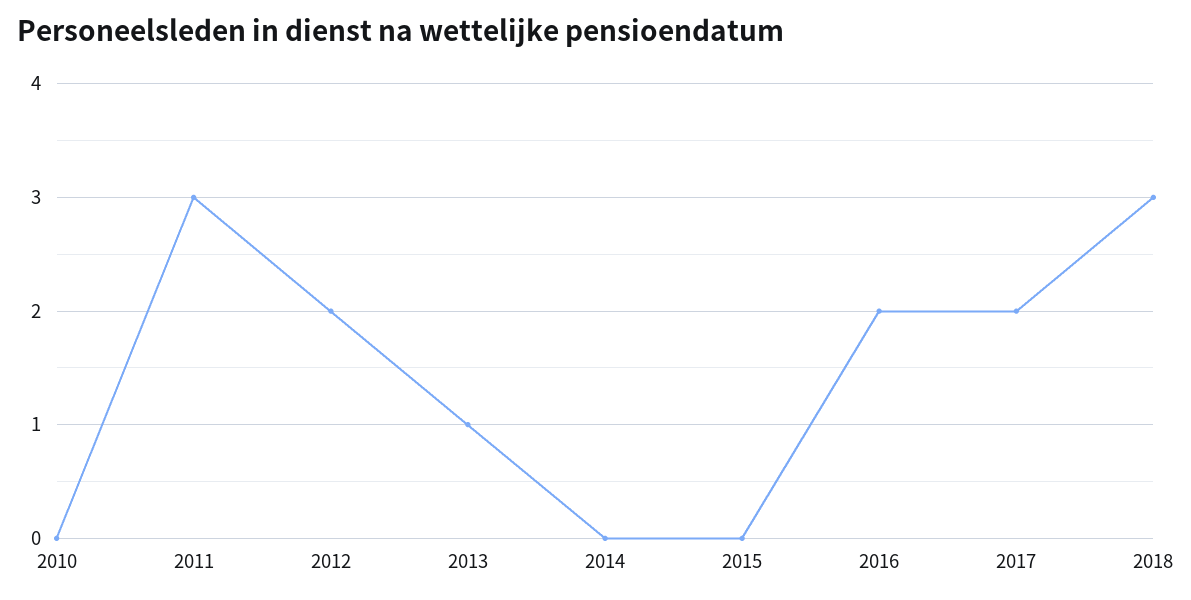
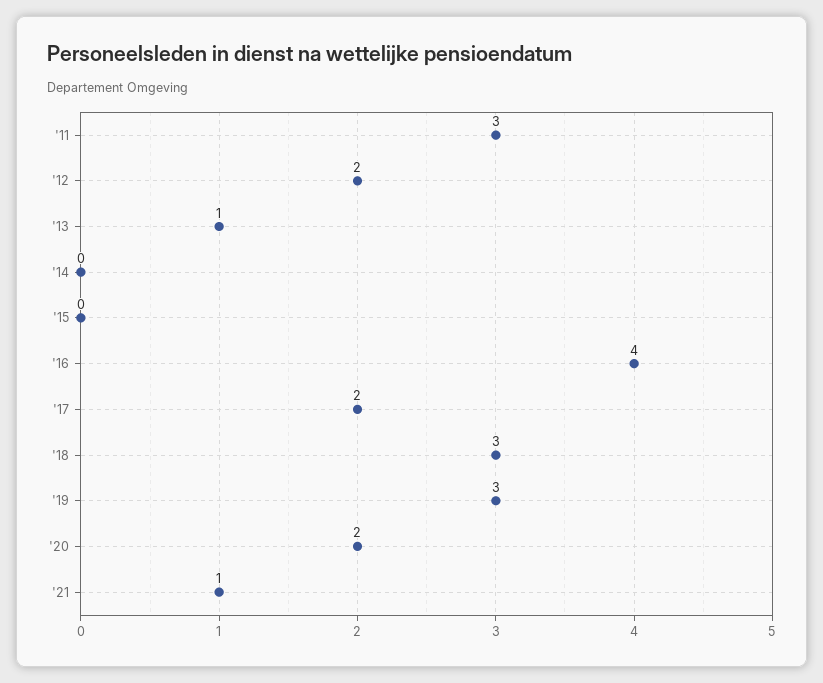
2010: 0 -> none
2016: 2 -> 4
'19: none -> 3
'20: none -> 2
'21: none -> 1

